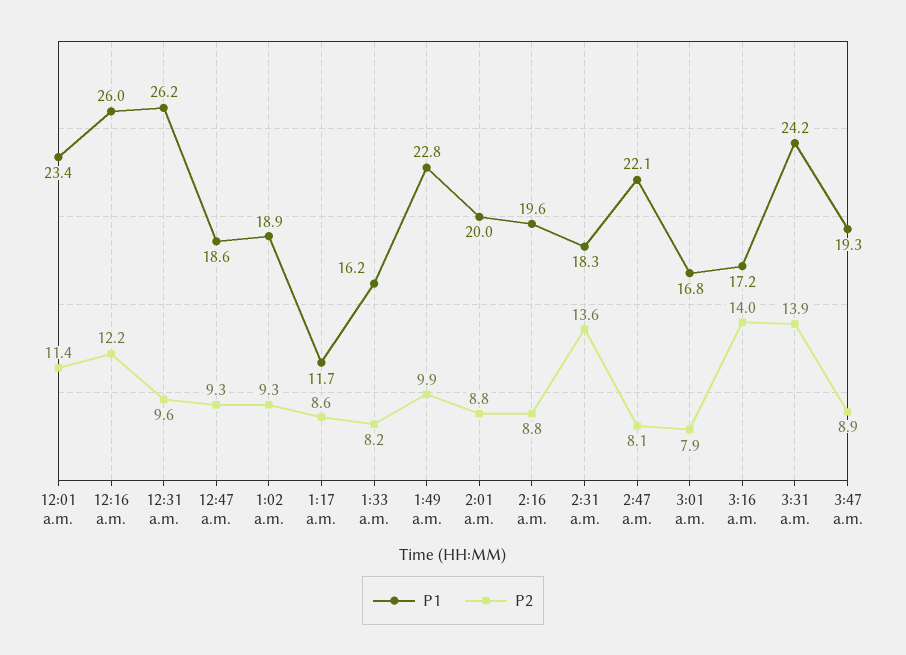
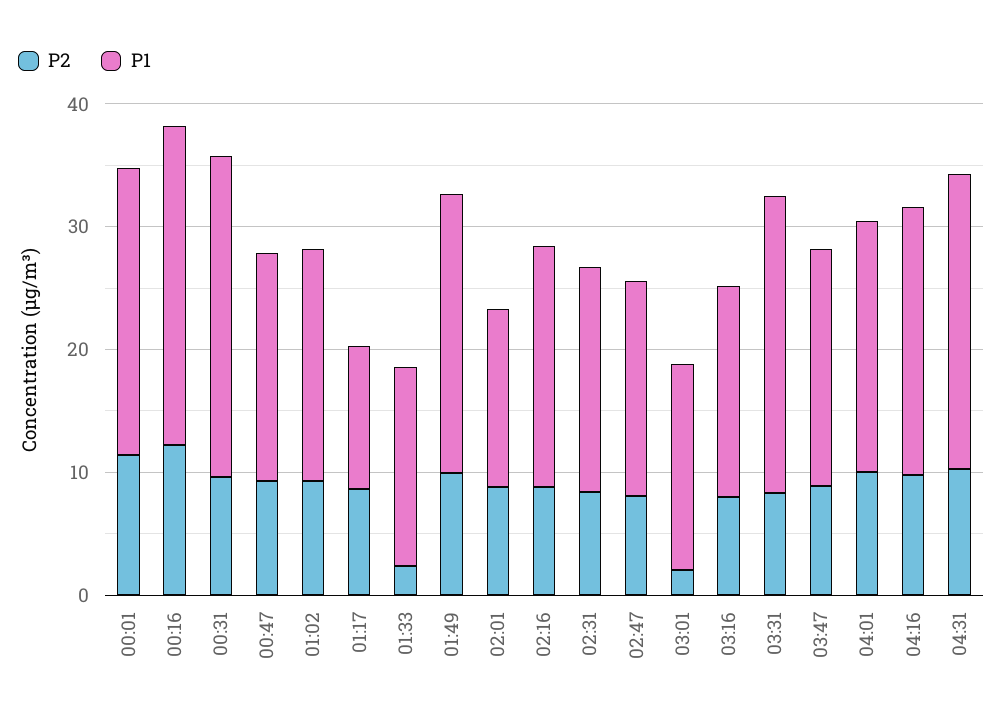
P2, 1:33 a.m.: 8.2 -> 2
P1, 2:01 a.m.: 20 -> 14
P2, 2:31 a.m.: 13.6 -> 8
P1, 2:47 a.m.: 22.1 -> 18
P2, 3:01 a.m.: 7.9 -> 2
P2, 3:16 a.m.: 14 -> 8
P2, 3:31 a.m.: 13.9 -> 8
P2, 04:01: none -> 10
P1, 04:01: none -> 20
P2, 04:16: none -> 10
P1, 04:16: none -> 22
P2, 04:31: none -> 10
P1, 04:31: none -> 24

